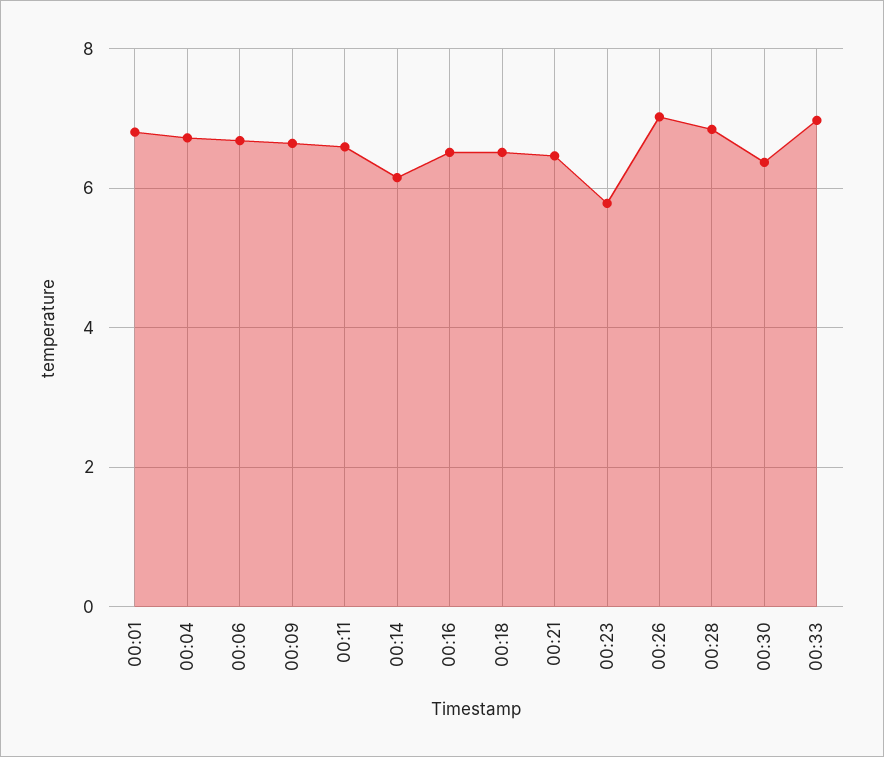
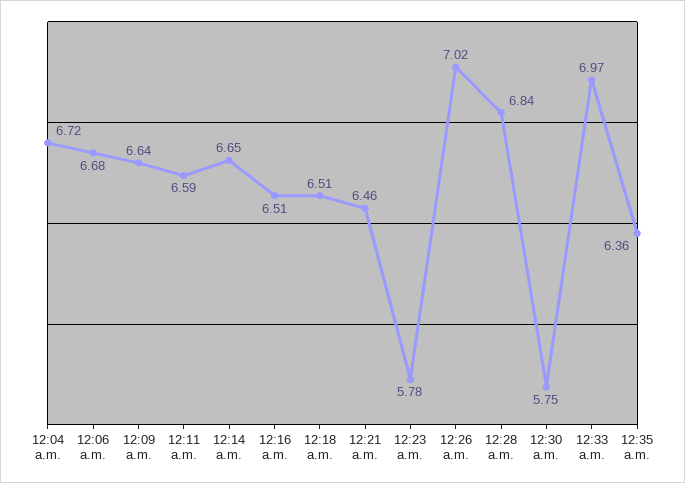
00:01: 6.8 -> none
00:14: 6.2 -> 6.65
00:30: 6.4 -> 5.75
12:35 a.m.: none -> 6.36

